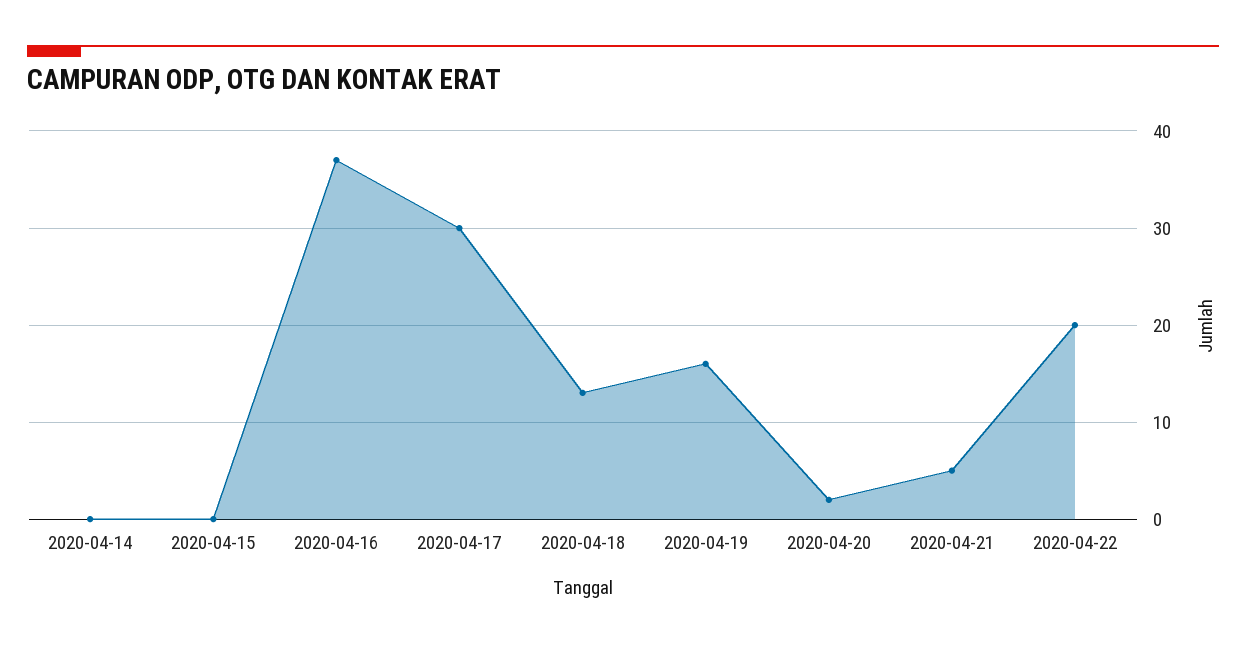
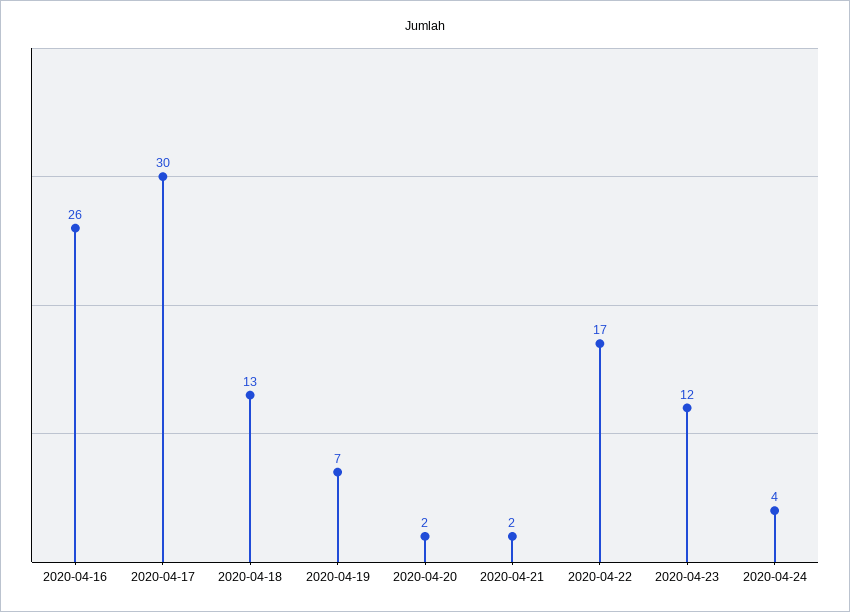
2020-04-14: 0 -> none
2020-04-15: 0 -> none
2020-04-16: 37 -> 26
2020-04-19: 16 -> 7
2020-04-21: 5 -> 2
2020-04-22: 20 -> 17
2020-04-23: none -> 12
2020-04-24: none -> 4

